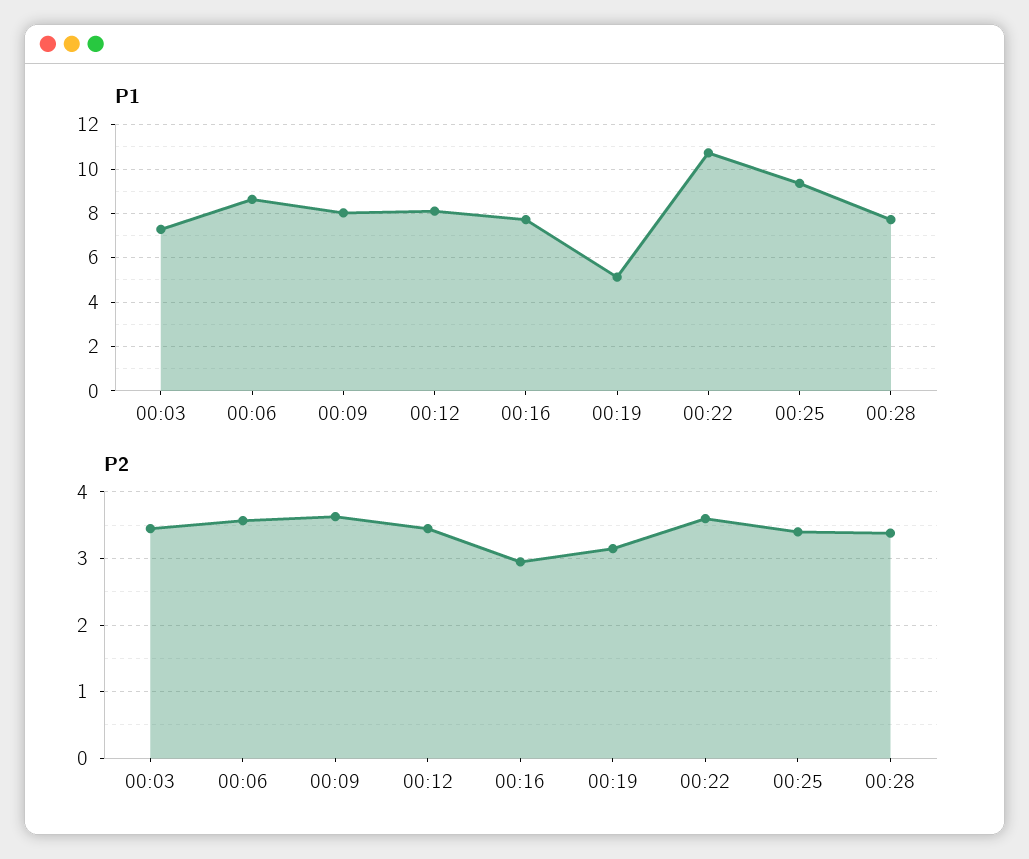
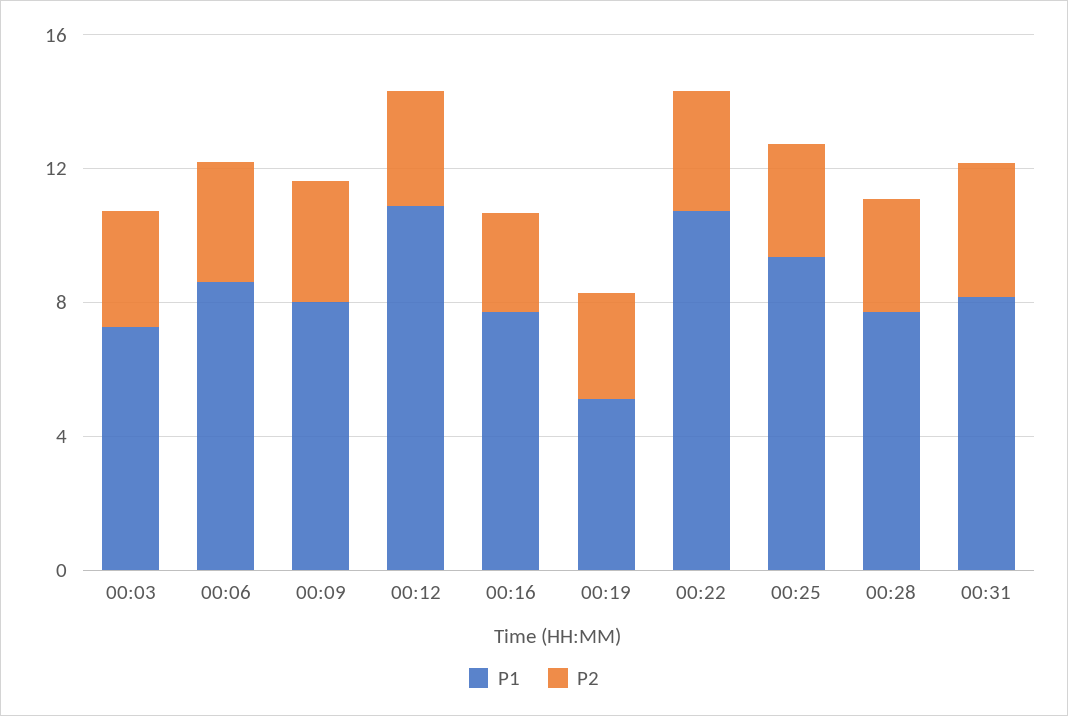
P1, 00:12: 8 -> 11
P1, 00:31: none -> 8
P2, 00:31: none -> 4

